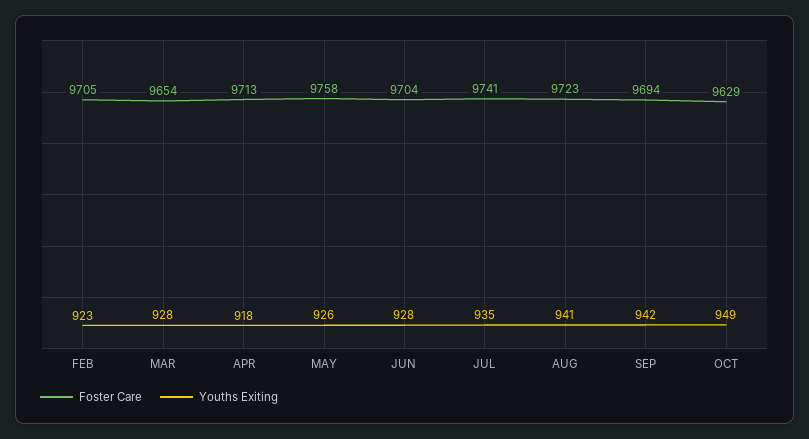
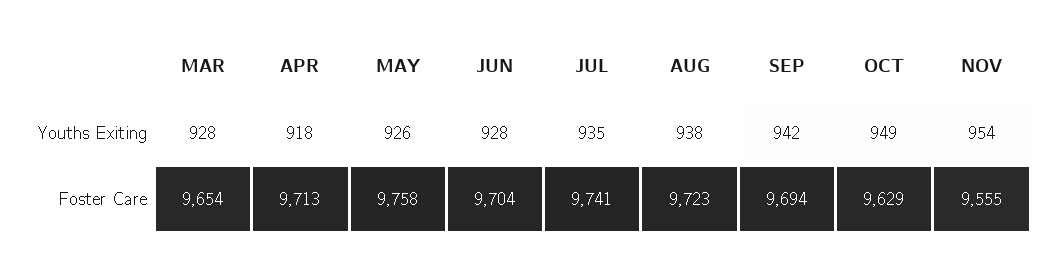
Foster Care, FEB: 9705 -> none
Youths Exiting, FEB: 923 -> none
Youths Exiting, AUG: 941 -> 938
Youths Exiting, NOV: none -> 954
Foster Care, NOV: none -> 9555

